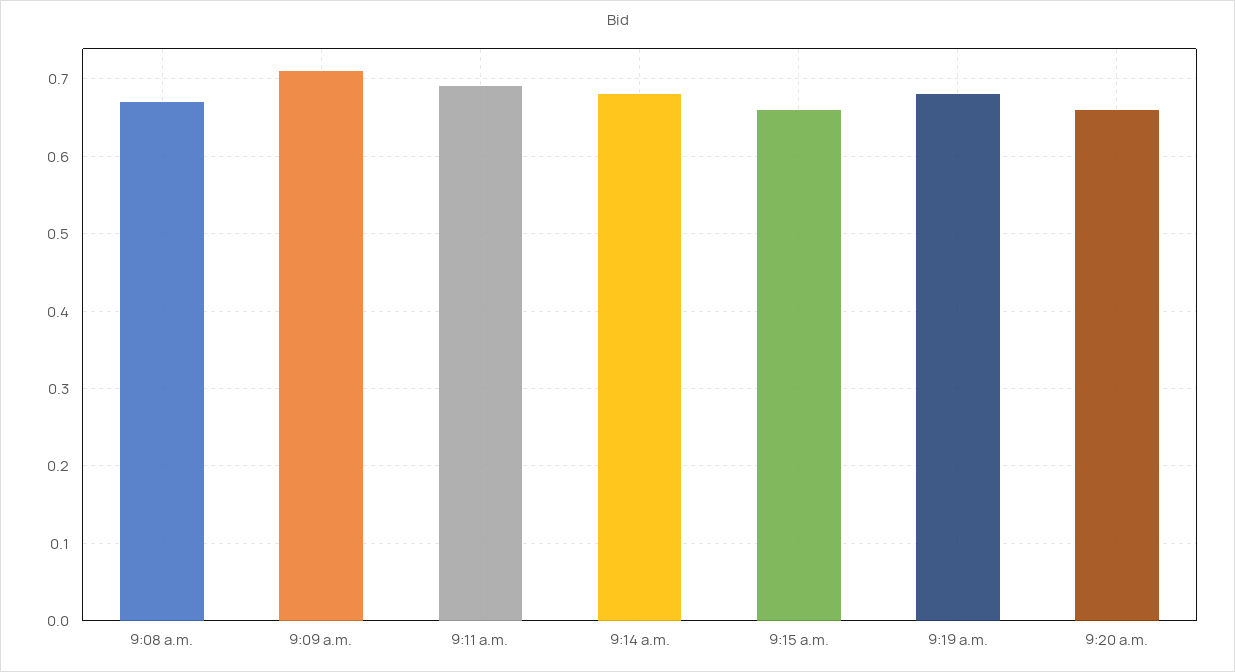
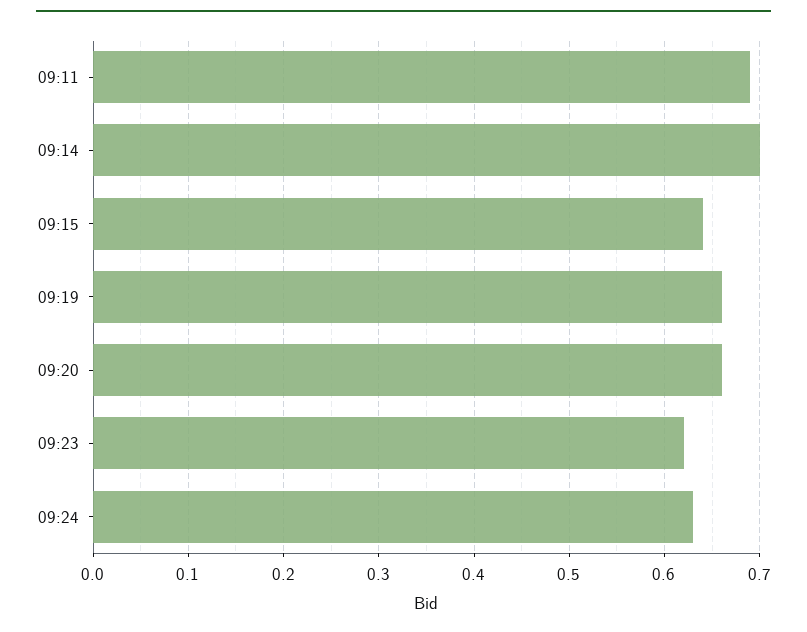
9:08 a.m.: 0.67 -> none
9:09 a.m.: 0.71 -> none
9:14 a.m.: 0.68 -> 0.7
9:15 a.m.: 0.66 -> 0.64
9:19 a.m.: 0.68 -> 0.66
09:23: none -> 0.62
09:24: none -> 0.63

